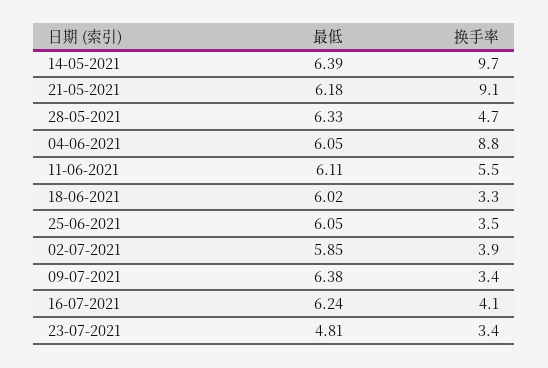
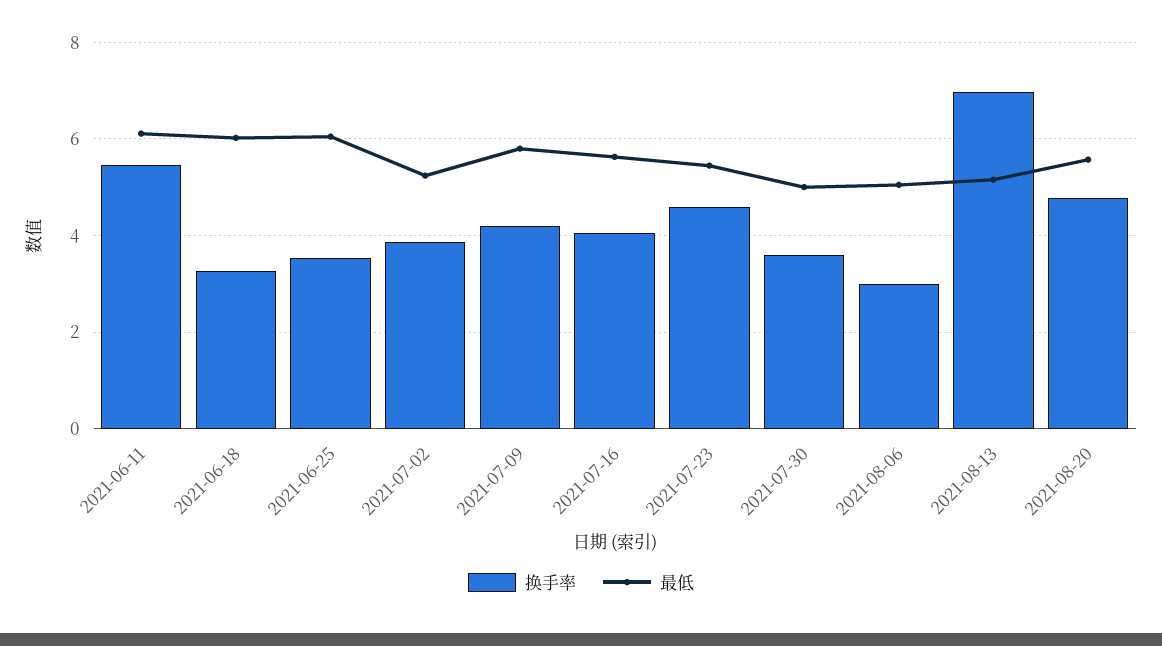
最低, 14-05-2021: 6.39 -> none
换手率, 14-05-2021: 9.7 -> none
最低, 21-05-2021: 6.18 -> none
换手率, 21-05-2021: 9.1 -> none
最低, 28-05-2021: 6.33 -> none
换手率, 28-05-2021: 4.7 -> none
最低, 04-06-2021: 6.05 -> none
换手率, 04-06-2021: 8.8 -> none
最低, 02-07-2021: 5.85 -> 5.2
最低, 09-07-2021: 6.38 -> 5.8
换手率, 09-07-2021: 3.4 -> 4.2
最低, 16-07-2021: 6.24 -> 5.6
最低, 23-07-2021: 4.81 -> 5.4
换手率, 23-07-2021: 3.4 -> 4.6
换手率, 2021-07-30: none -> 3.6
最低, 2021-07-30: none -> 5
换手率, 2021-08-06: none -> 3
最低, 2021-08-06: none -> 5
换手率, 2021-08-13: none -> 7
最低, 2021-08-13: none -> 5.2
换手率, 2021-08-20: none -> 4.8
最低, 2021-08-20: none -> 5.6

